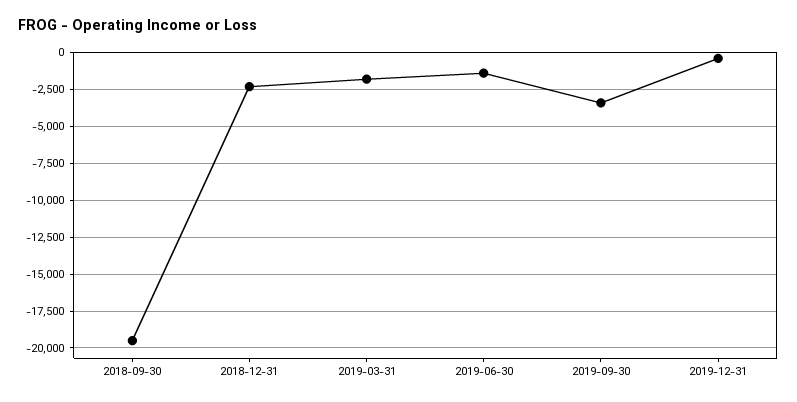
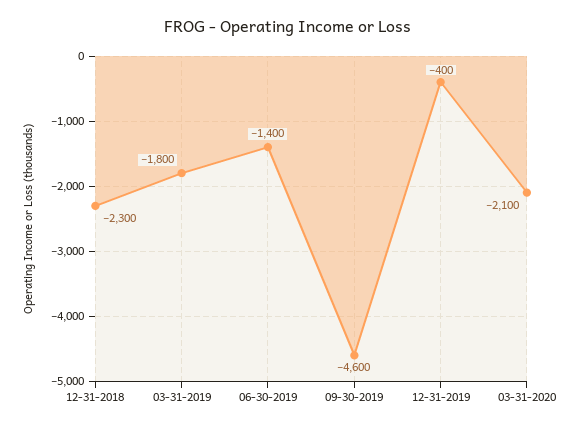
2018-09-30: -19500 -> none
2019-09-30: -3500 -> -4600
03-31-2020: none -> -2100

